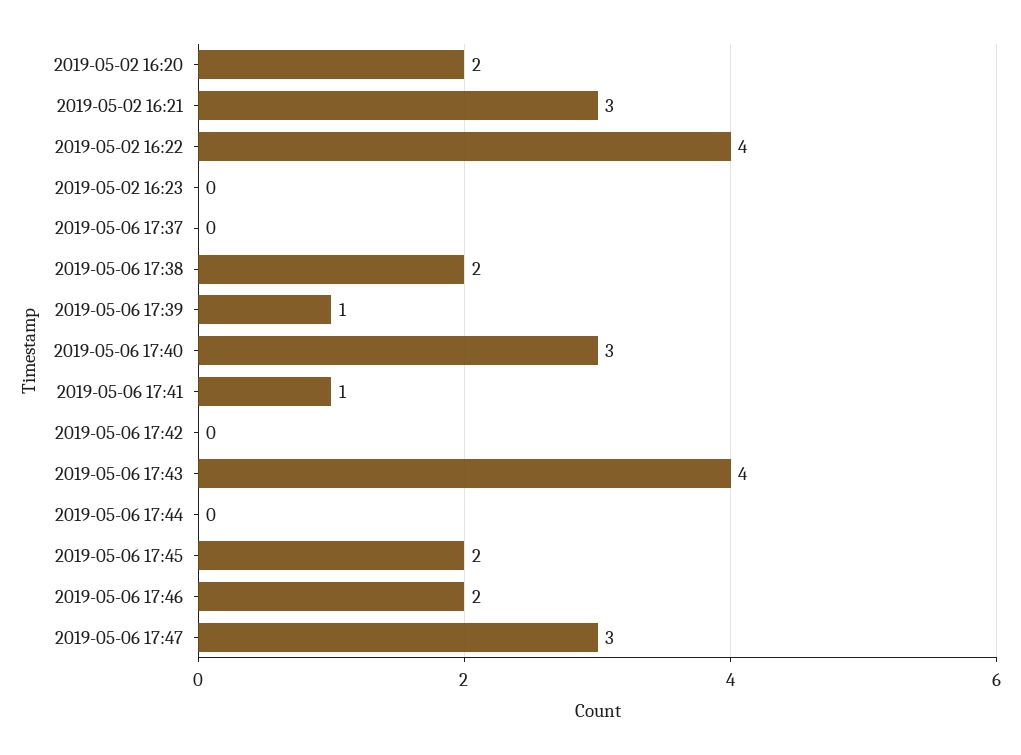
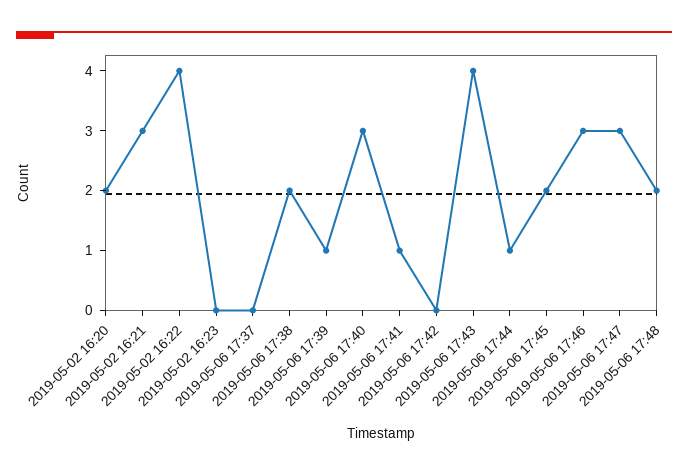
2019-05-06 17:44: 0 -> 1
2019-05-06 17:46: 2 -> 3
2019-05-06 17:48: none -> 2

